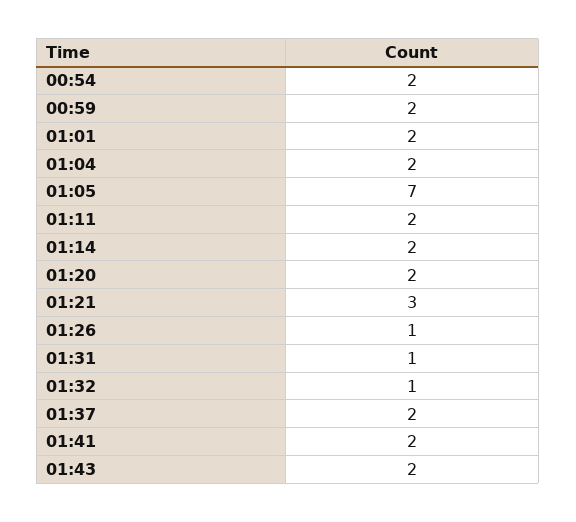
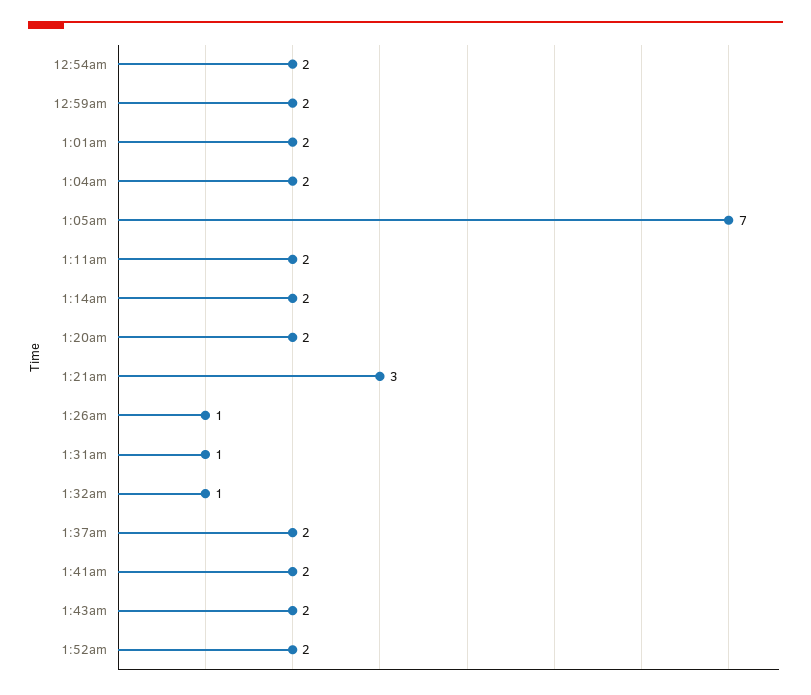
1:52am: none -> 2

